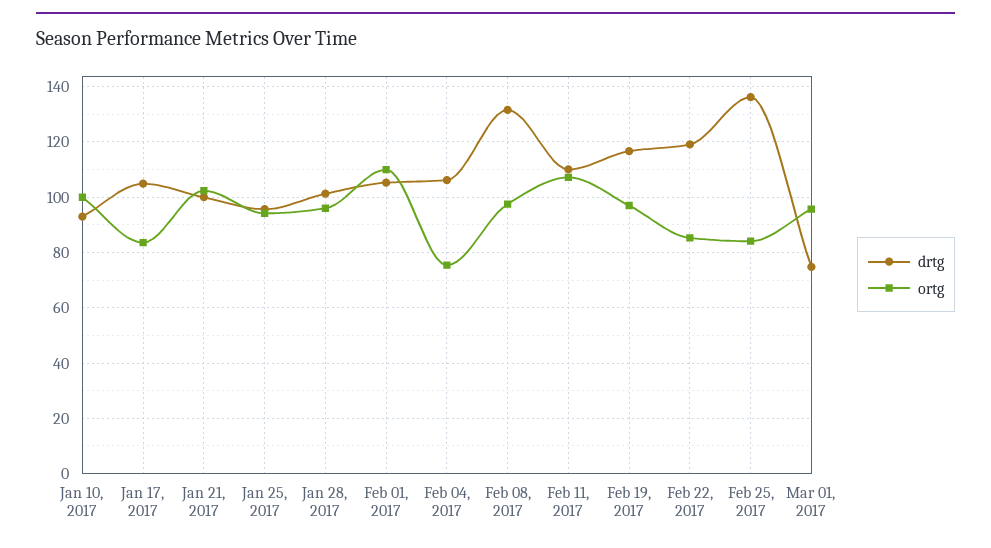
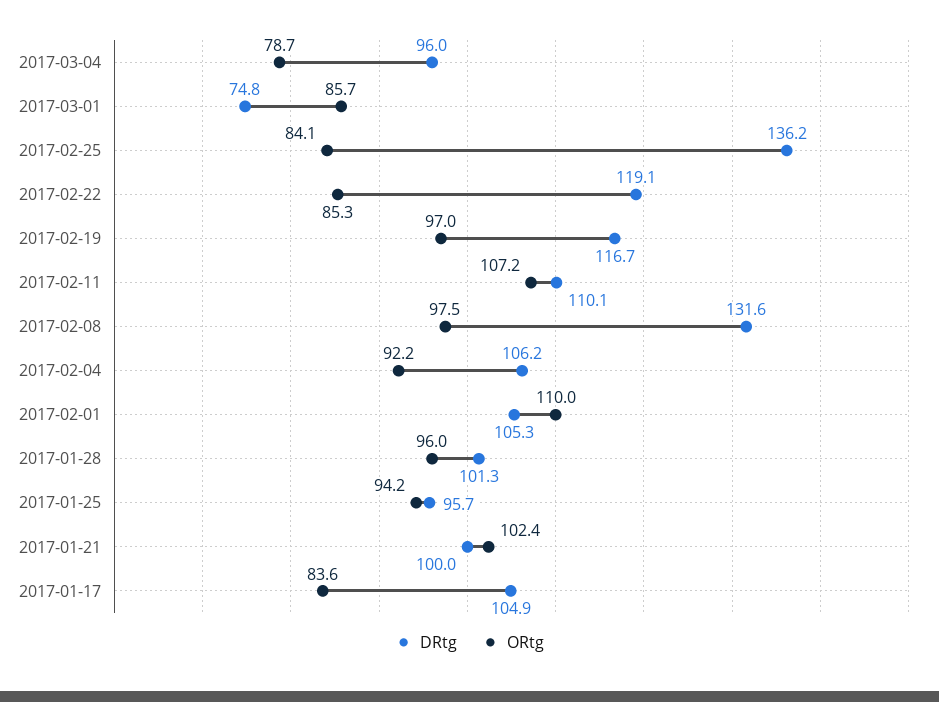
drtg, Jan 10, 2017: 92.5 -> none
ortg, Jan 10, 2017: 100 -> none
ortg, Feb 04, 2017: 75 -> 92.2
ortg, Mar 01, 2017: 95 -> 85.7
drtg, 2017-03-04: none -> 96
ortg, 2017-03-04: none -> 78.7

